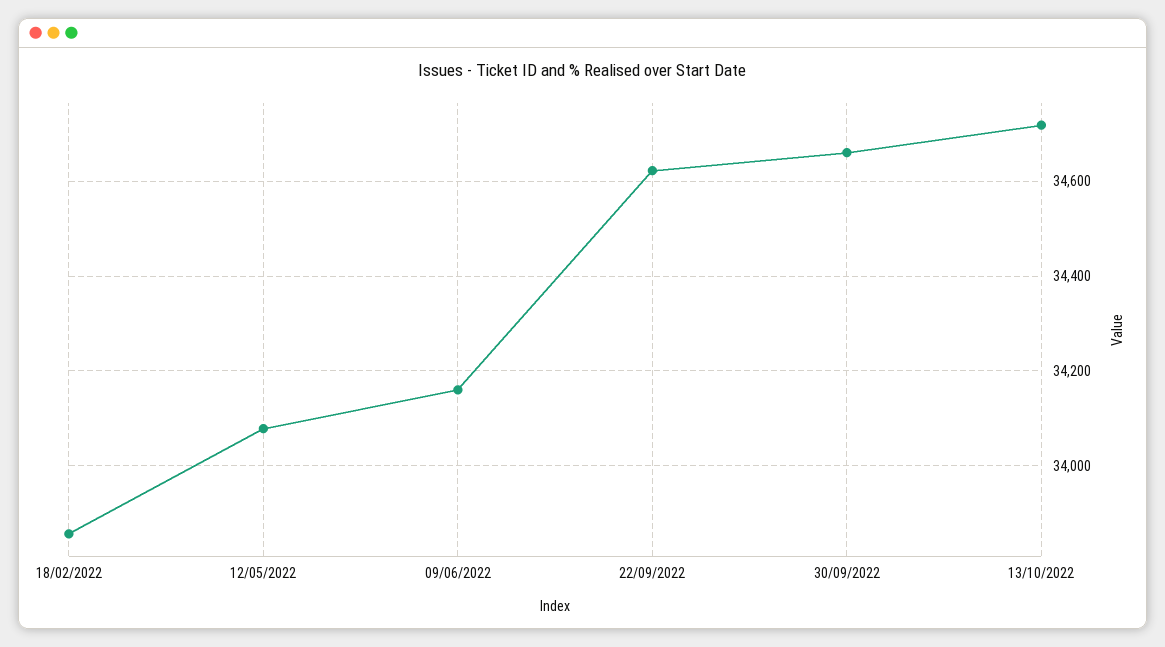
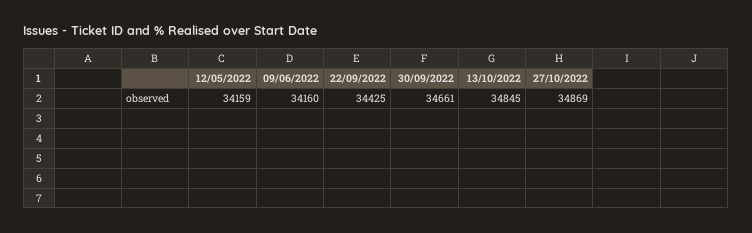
18/02/2022: 33860 -> none
12/05/2022: 34080 -> 34159
22/09/2022: 34620 -> 34425
13/10/2022: 34720 -> 34845
27/10/2022: none -> 34869

